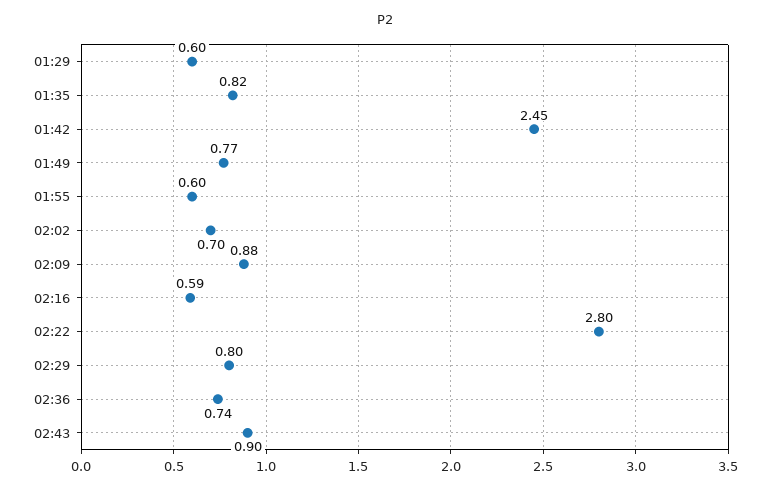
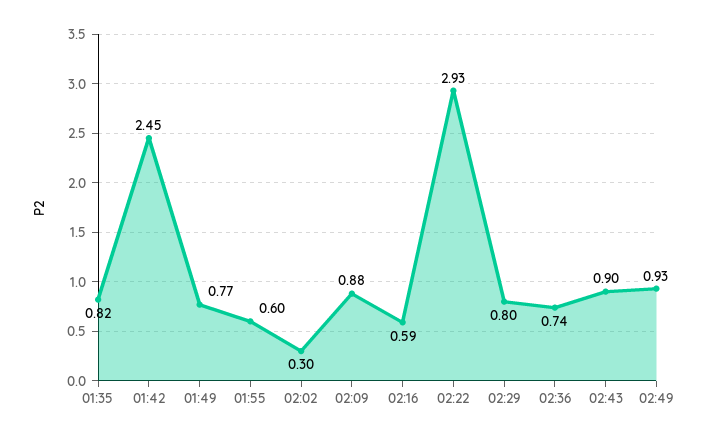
01:29: 0.6 -> none
02:02: 0.7 -> 0.3
02:22: 2.8 -> 2.93
02:49: none -> 0.93

